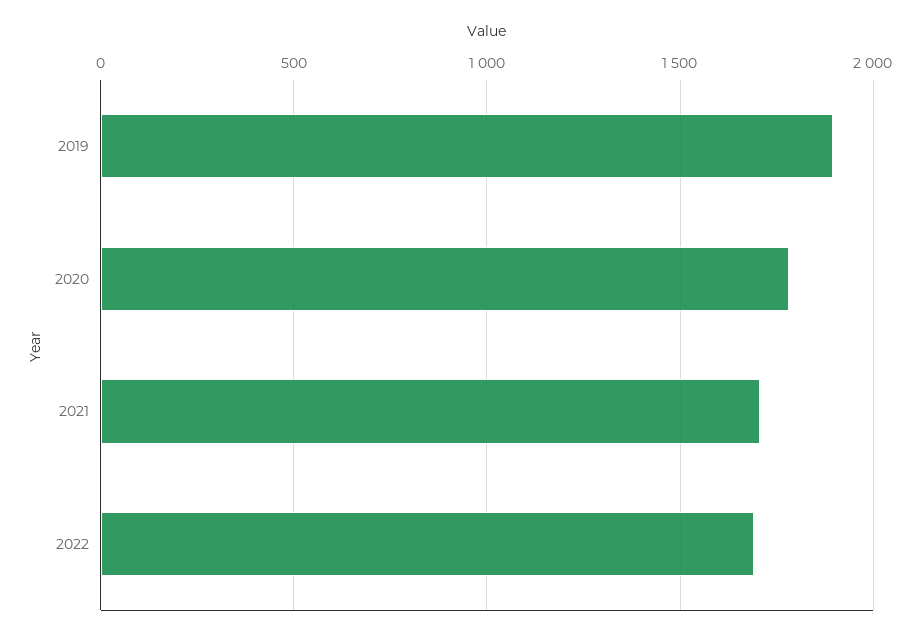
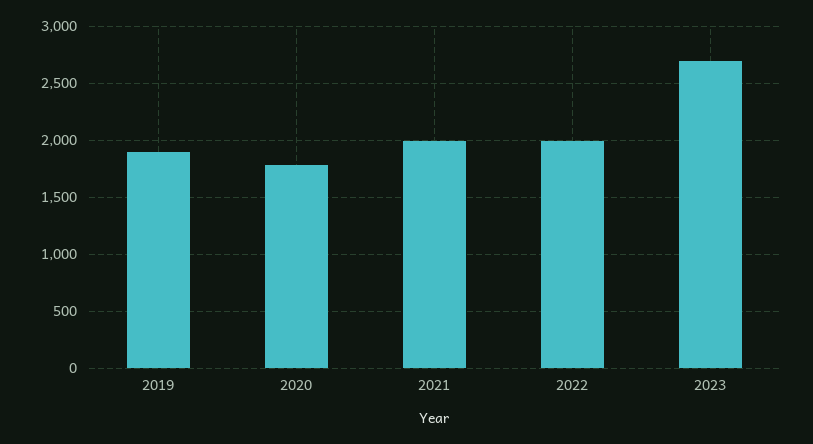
2021: 1700 -> 2000
2022: 1700 -> 2000
2023: none -> 2700

